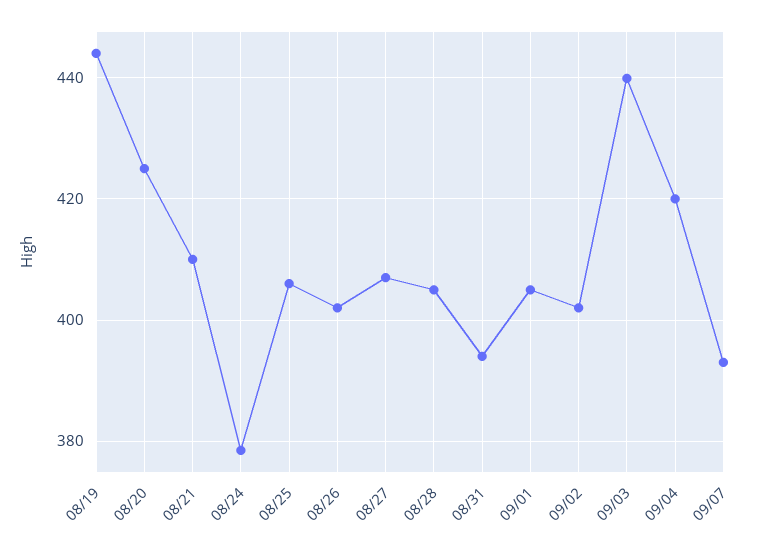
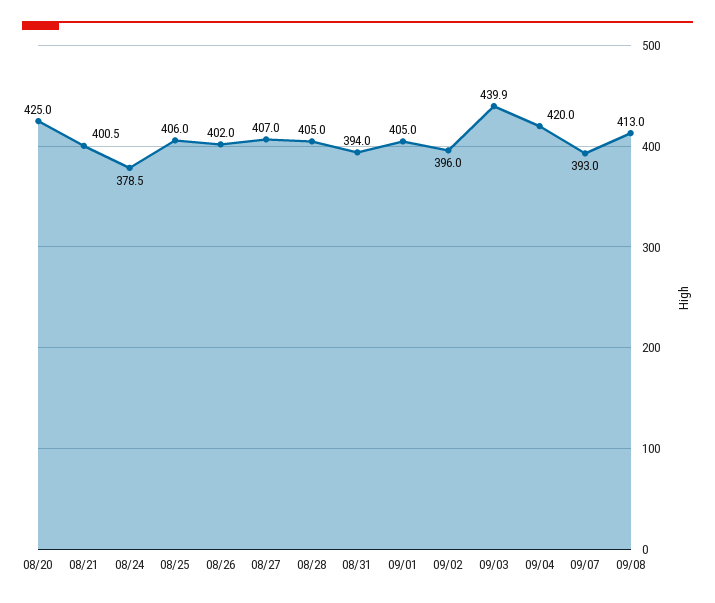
08/19: 444 -> none
08/21: 410 -> 400.5
09/02: 402 -> 396
09/08: none -> 413

